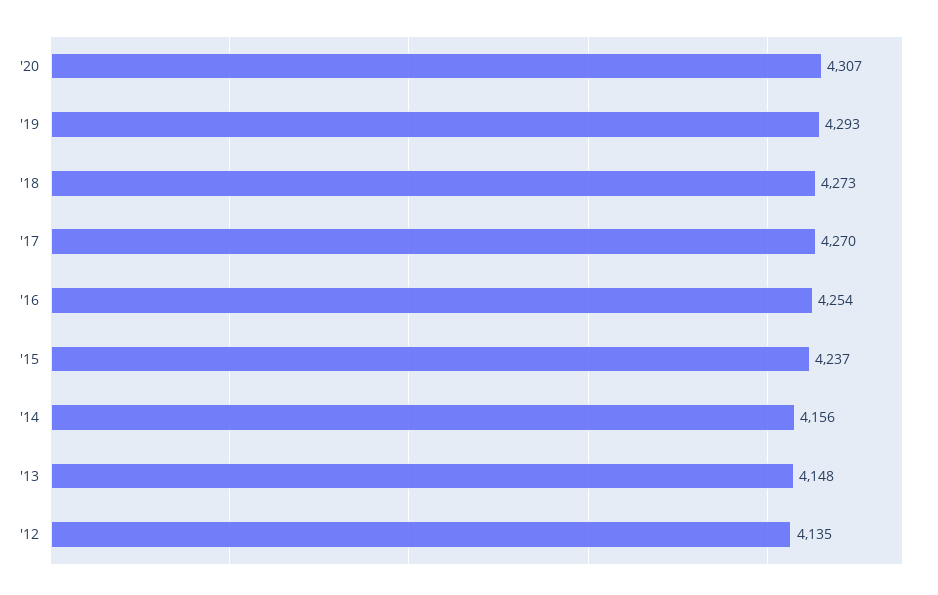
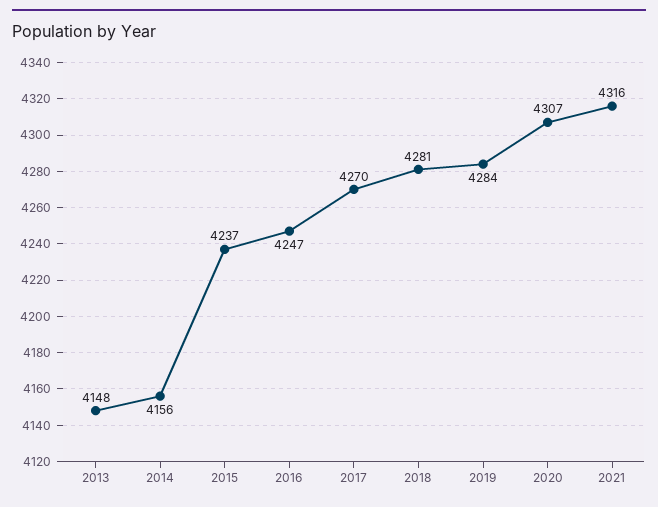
'19: 4293 -> 4284
'18: 4273 -> 4281
'16: 4254 -> 4247
'12: 4135 -> none
2021: none -> 4316

